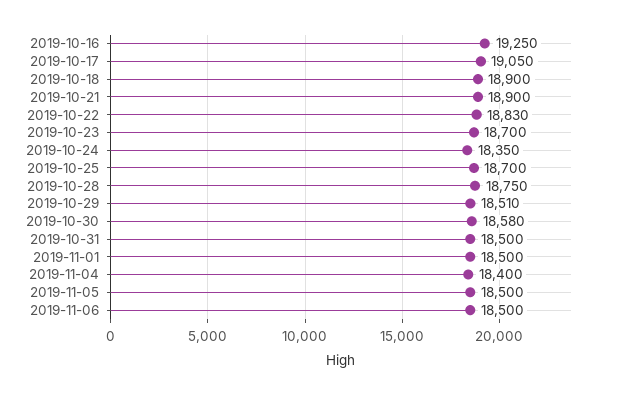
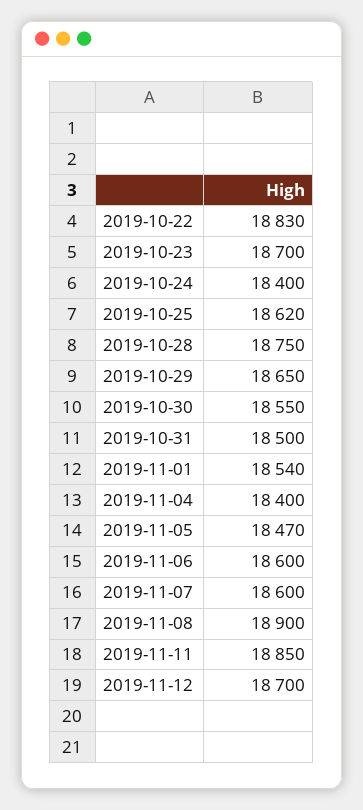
2019-10-16: 19250 -> none
2019-10-17: 19050 -> none
2019-10-18: 18900 -> none
2019-10-21: 18900 -> none
2019-10-24: 18350 -> 18400
2019-10-25: 18700 -> 18620
2019-10-29: 18510 -> 18650
2019-10-30: 18580 -> 18550
2019-11-01: 18500 -> 18540
2019-11-05: 18500 -> 18470
2019-11-06: 18500 -> 18600
2019-11-07: none -> 18600
2019-11-08: none -> 18900
2019-11-11: none -> 18850
2019-11-12: none -> 18700

